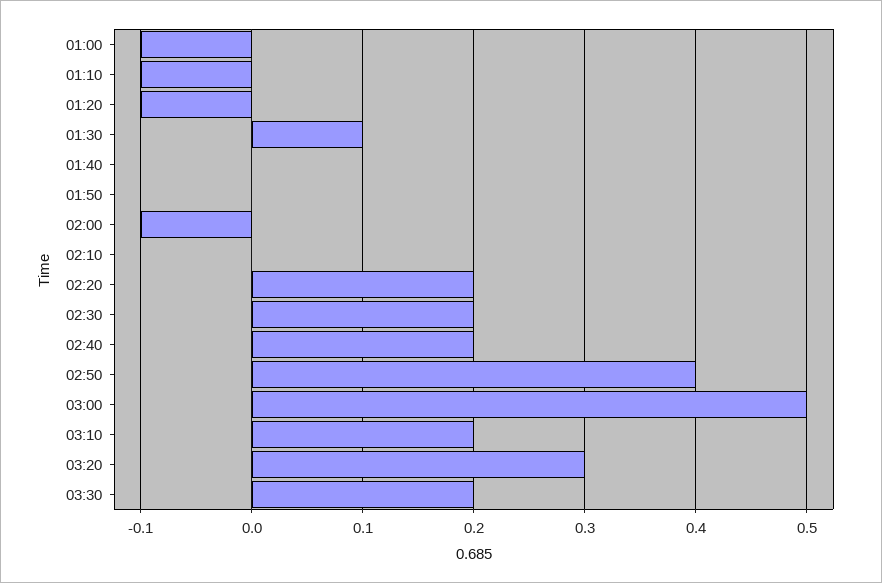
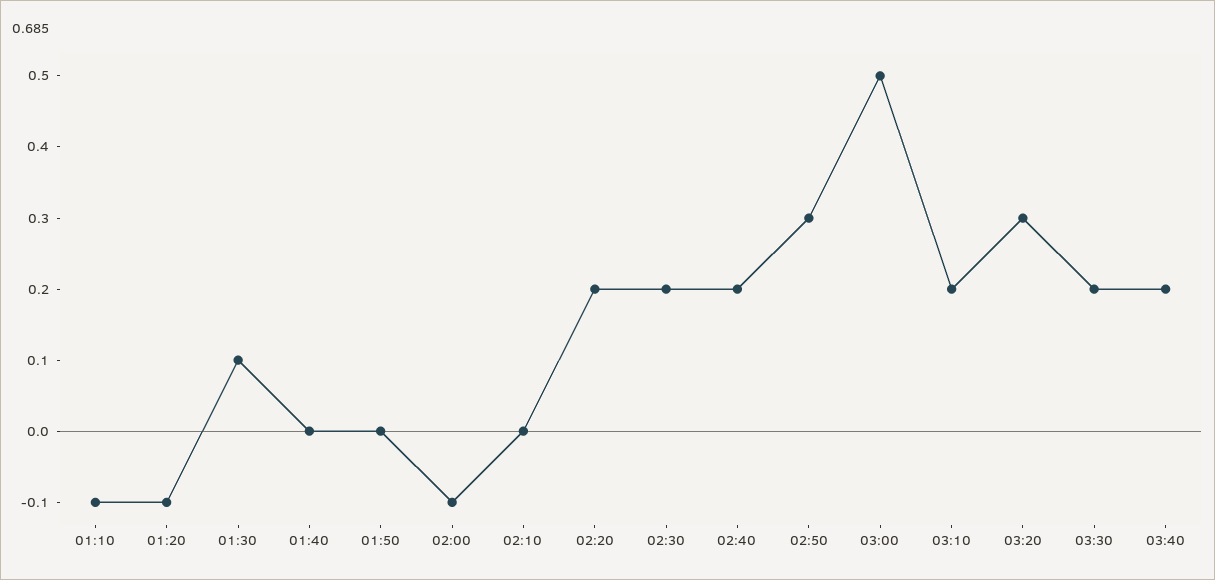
01:00: -0.1 -> none
02:50: 0.4 -> 0.3
03:40: none -> 0.2

